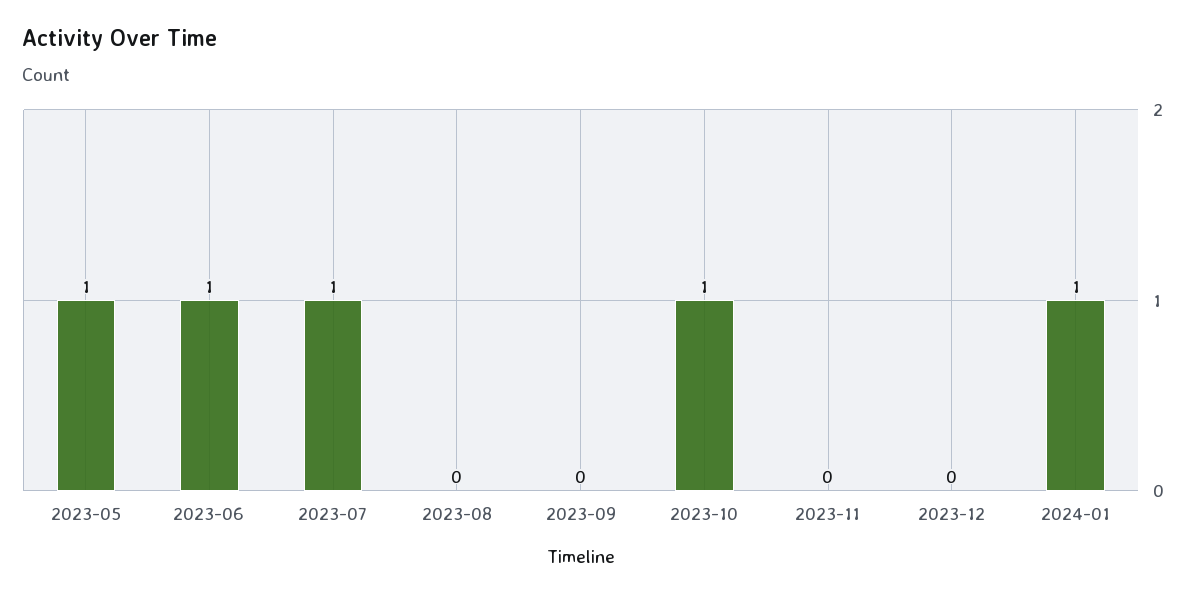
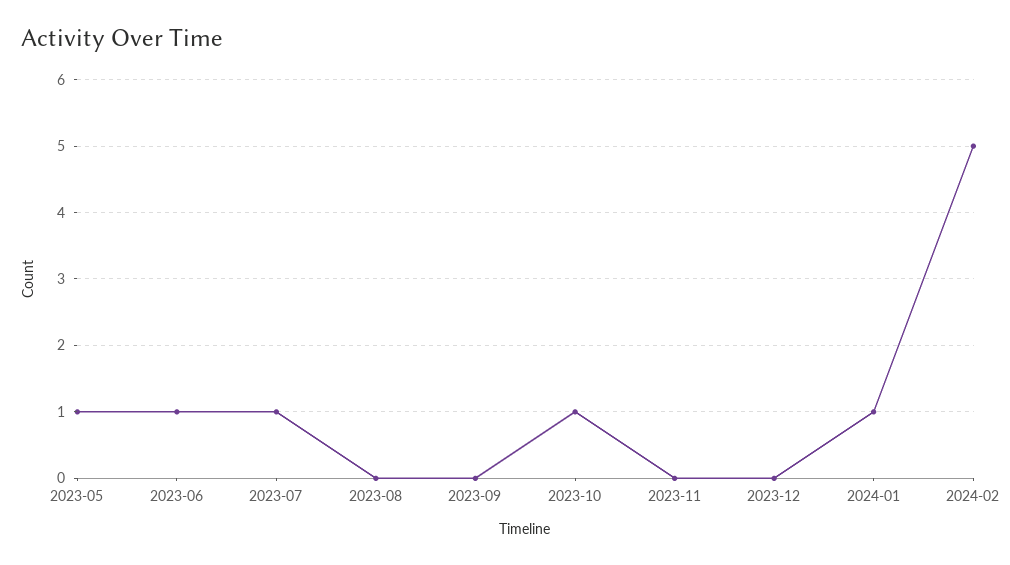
2024-02: none -> 5

